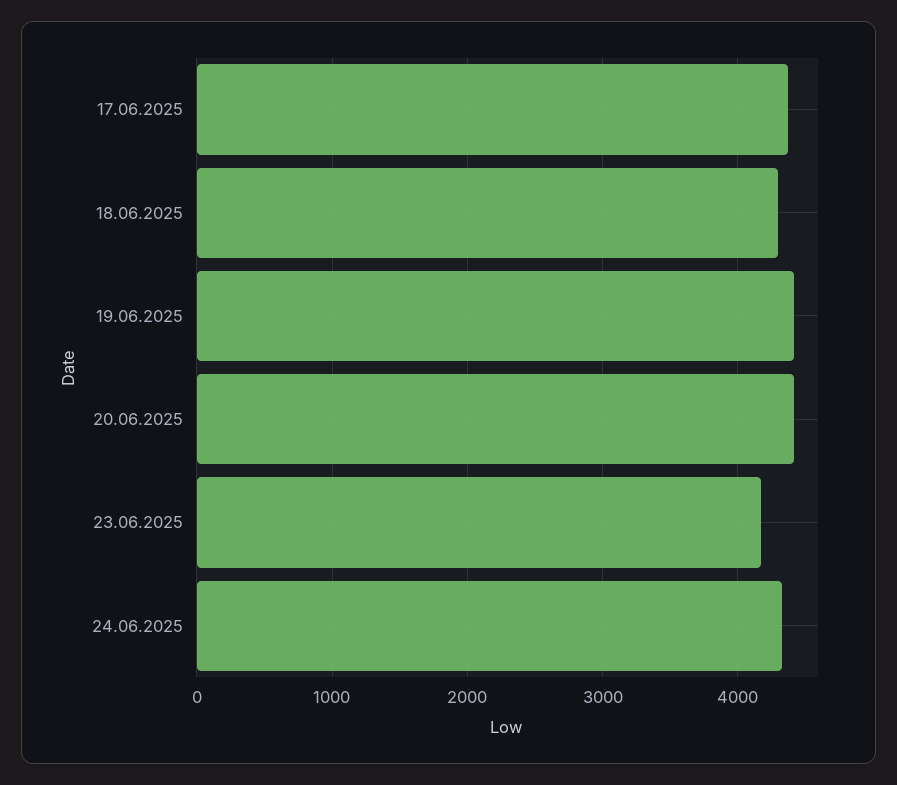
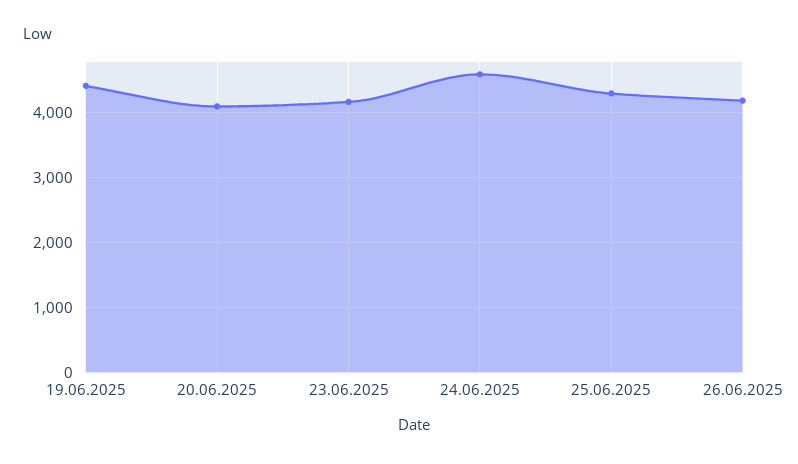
17.06.2025: 4400 -> none
18.06.2025: 4300 -> none
20.06.2025: 4400 -> 4100
24.06.2025: 4300 -> 4600
25.06.2025: none -> 4300
26.06.2025: none -> 4200

